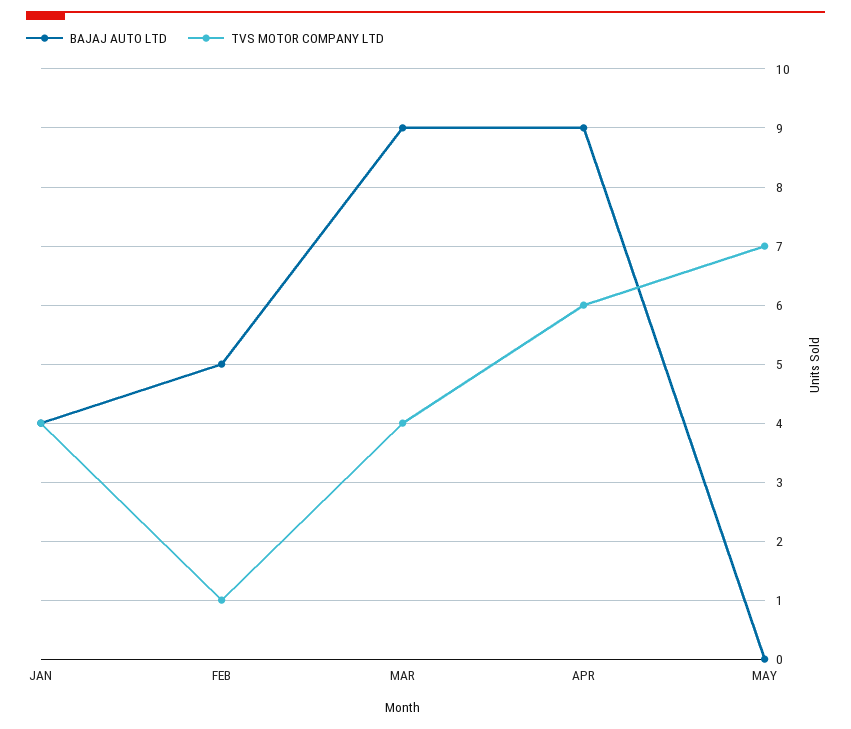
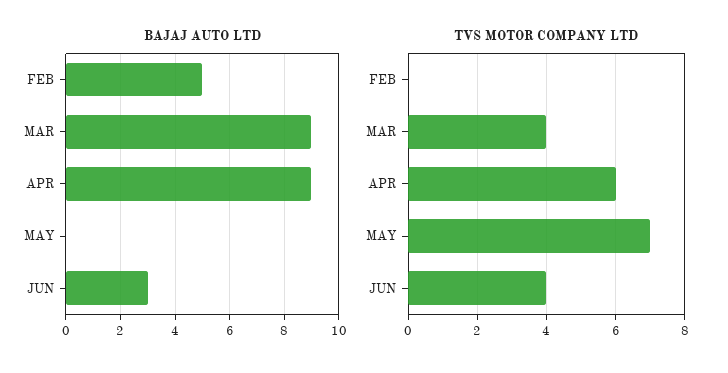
BAJAJ AUTO LTD, JAN: 4 -> none
TVS MOTOR COMPANY LTD, JAN: 4 -> none
TVS MOTOR COMPANY LTD, FEB: 1 -> 0
BAJAJ AUTO LTD, JUN: none -> 3
TVS MOTOR COMPANY LTD, JUN: none -> 4

